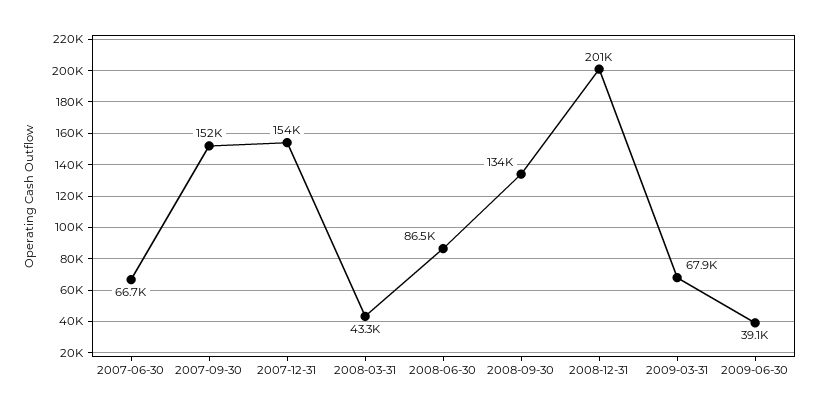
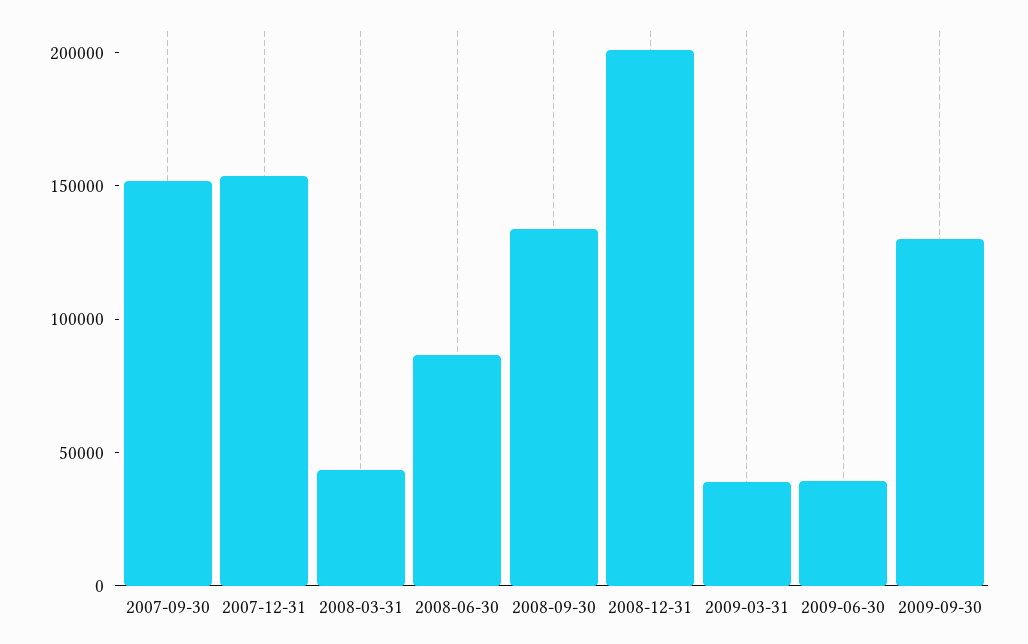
2007-06-30: 66700 -> none
2009-03-31: 67900 -> 40000
2009-09-30: none -> 130000

